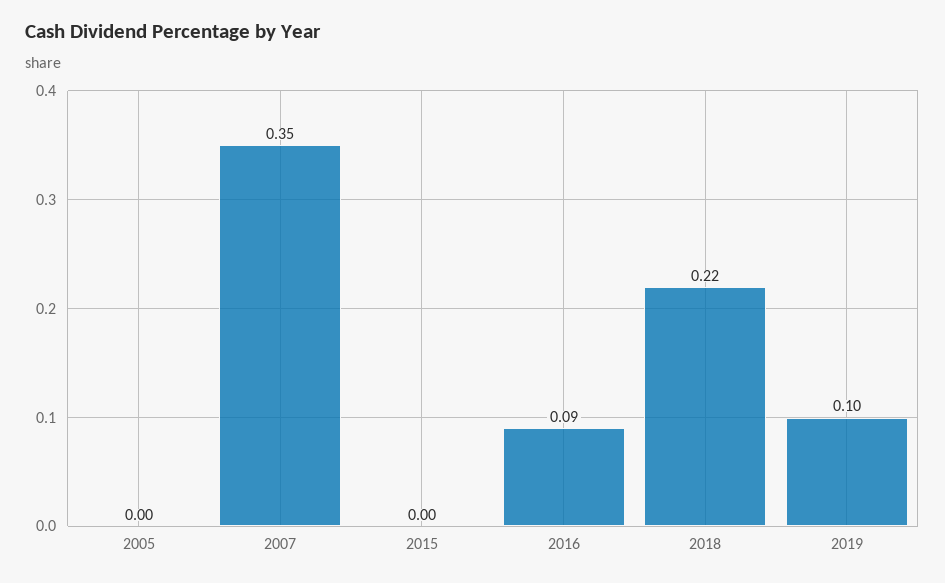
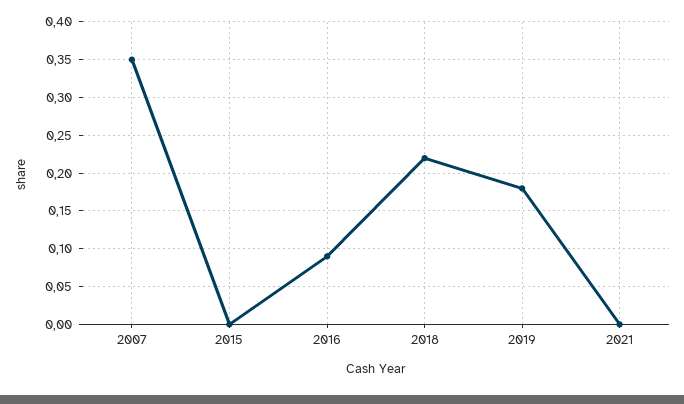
2005: 0 -> none
2019: 0.1 -> 0.18
2021: none -> 0

